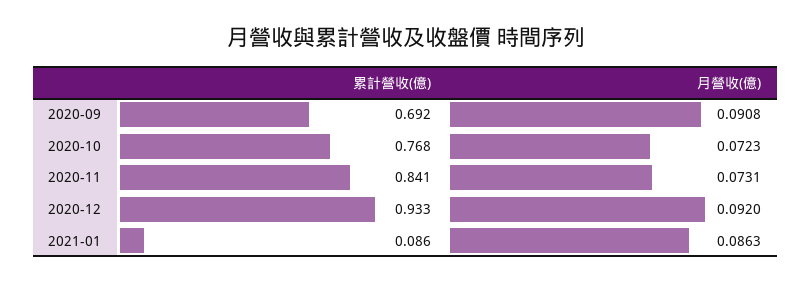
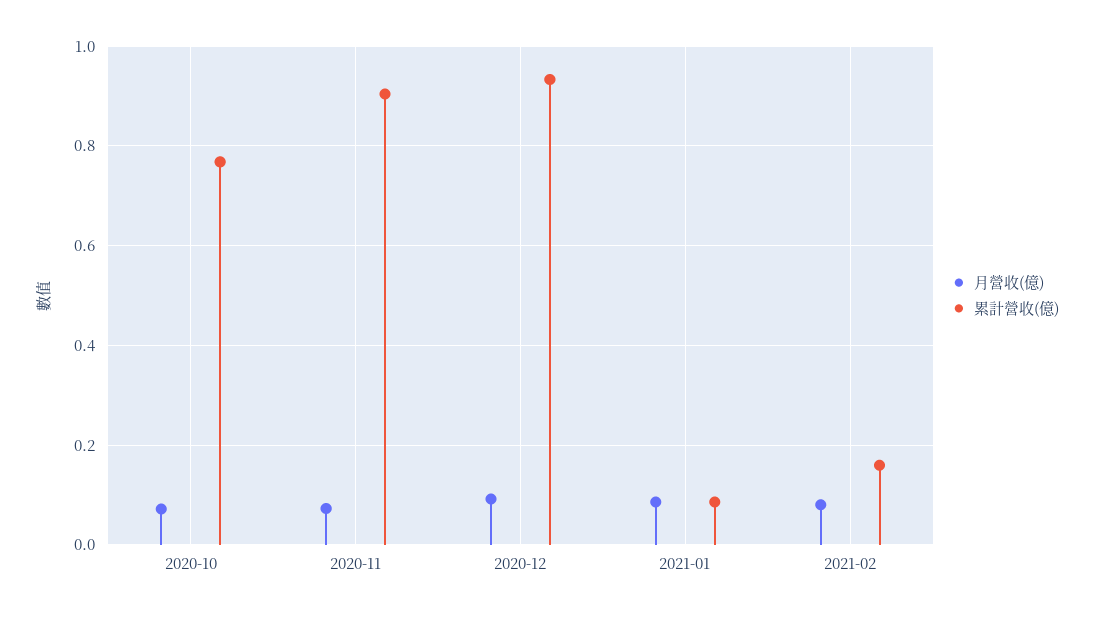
累計營收(億), 2020-09: 0.692 -> none
月營收(億), 2020-09: 0.0908 -> none
累計營收(億), 2020-11: 0.841 -> 0.9
月營收(億), 2021-02: none -> 0.08
累計營收(億), 2021-02: none -> 0.16

